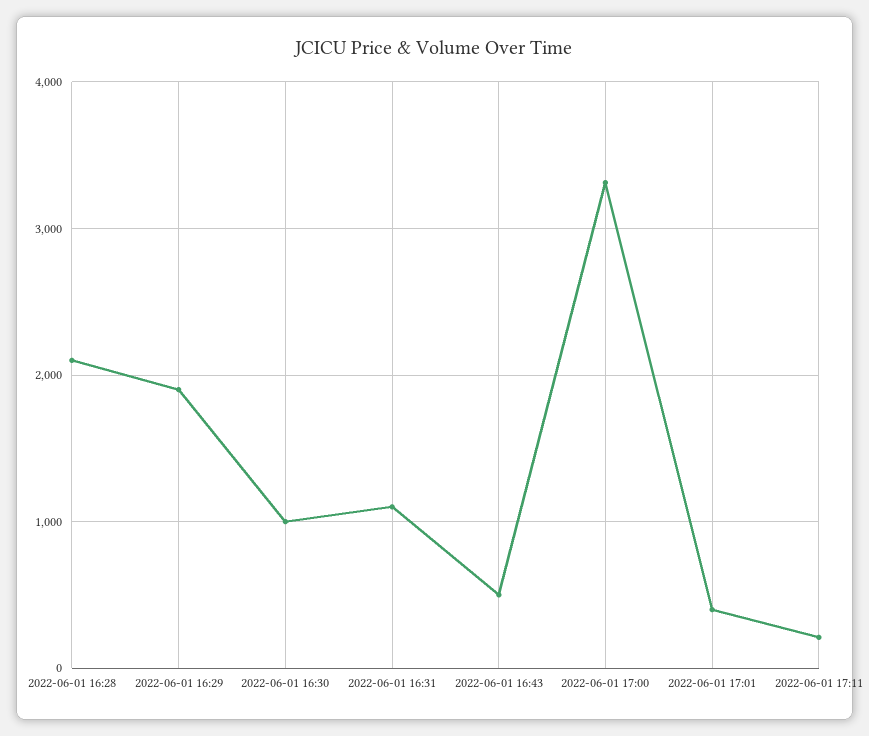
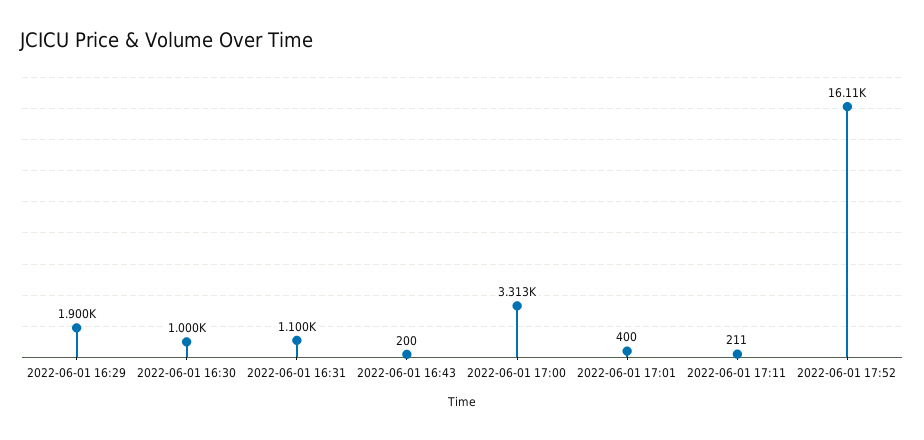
2022-06-01 16:28: 2100 -> none
2022-06-01 16:43: 500 -> 200
2022-06-01 17:52: none -> 16110

